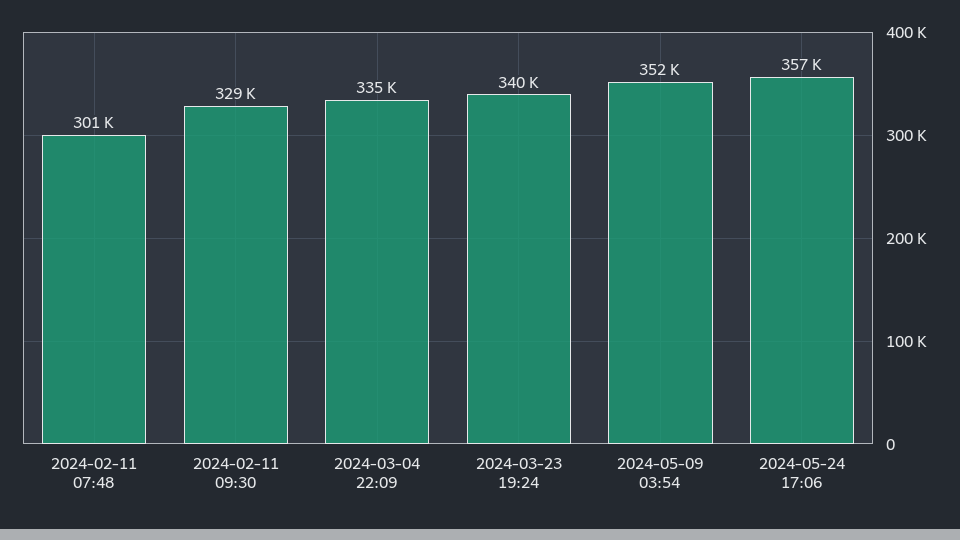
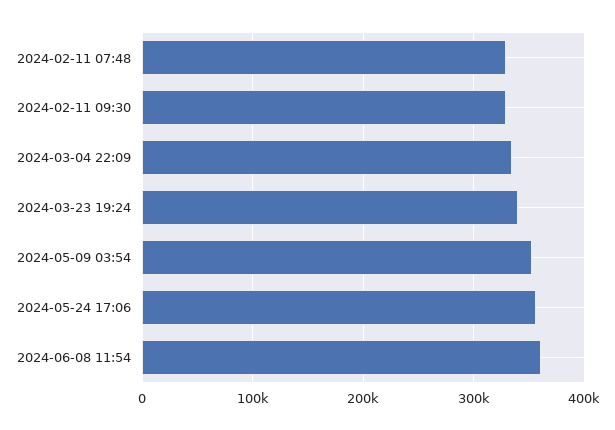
2024-02-11 07:48: 301000 -> 330000
2024-06-08 11:54: none -> 360000

